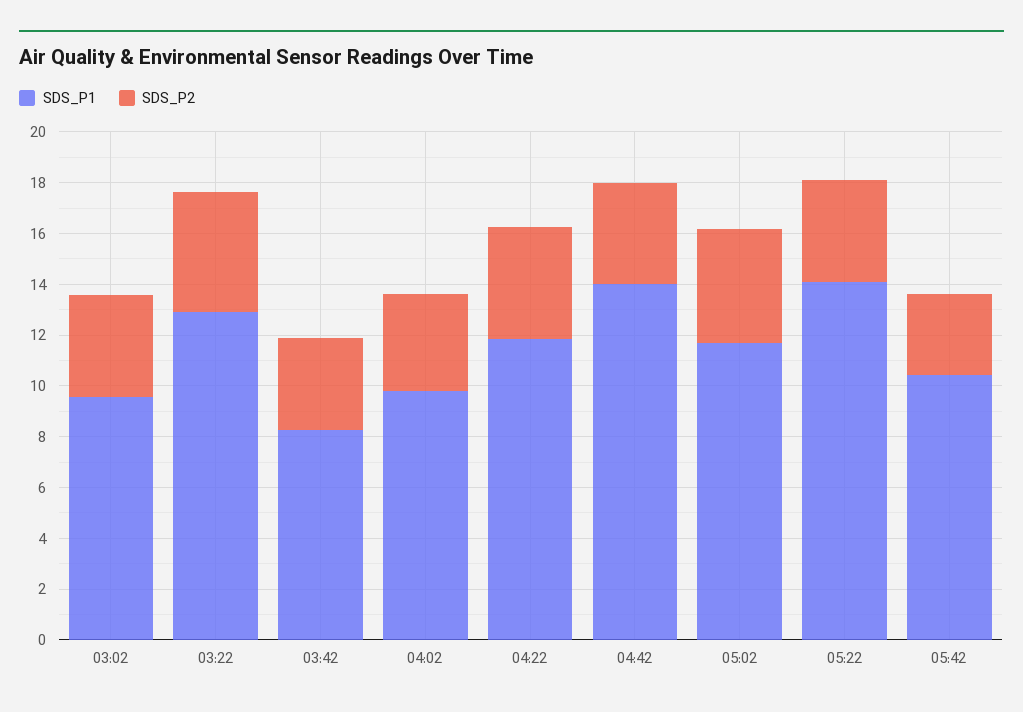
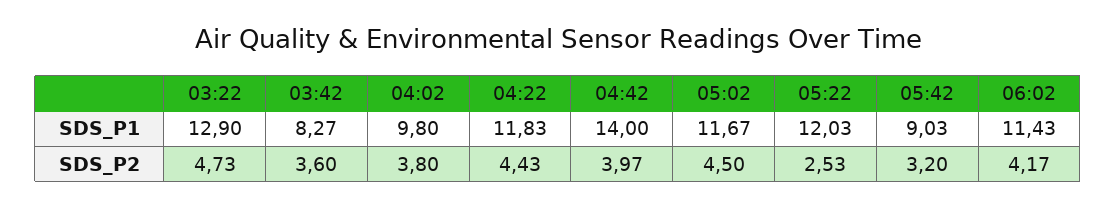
SDS_P1, 03:02: 9.5 -> none
SDS_P2, 03:02: 4 -> none
SDS_P1, 05:22: 14 -> 12.03
SDS_P2, 05:22: 4 -> 2.53
SDS_P1, 05:42: 10.5 -> 9.03
SDS_P1, 06:02: none -> 11.43
SDS_P2, 06:02: none -> 4.17

